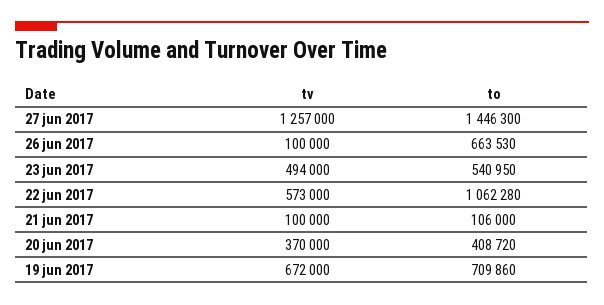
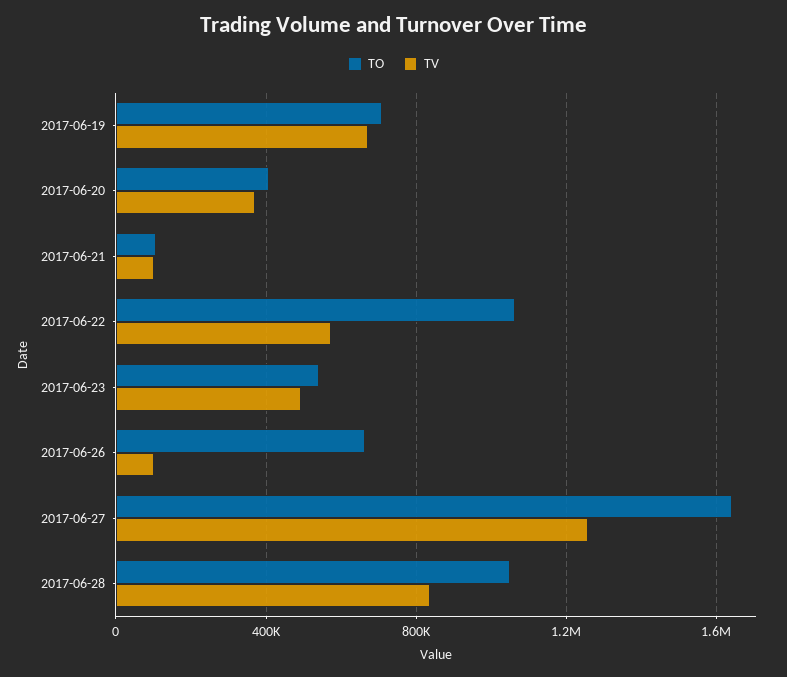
to, 27 jun 2017: 1446300 -> 1650000
to, 2017-06-28: none -> 1050000
tv, 2017-06-28: none -> 850000

